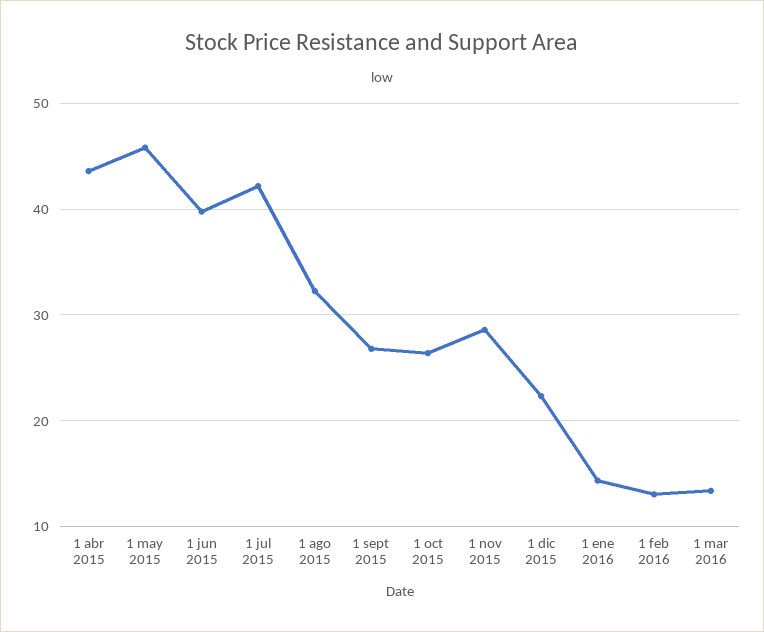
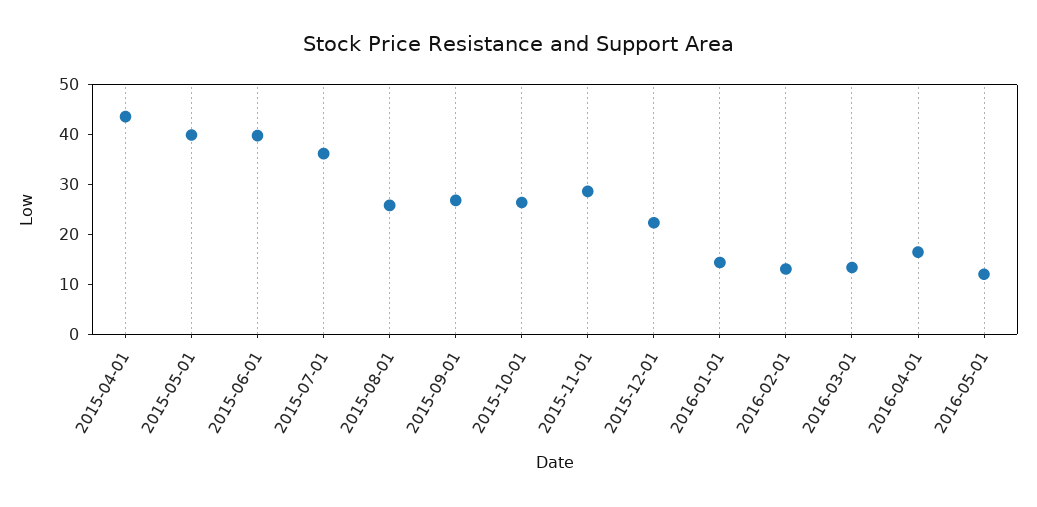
1 may 2015: 46 -> 40
1 jul 2015: 42 -> 36
1 ago 2015: 32 -> 26
2016-04-01: none -> 16
2016-05-01: none -> 12

